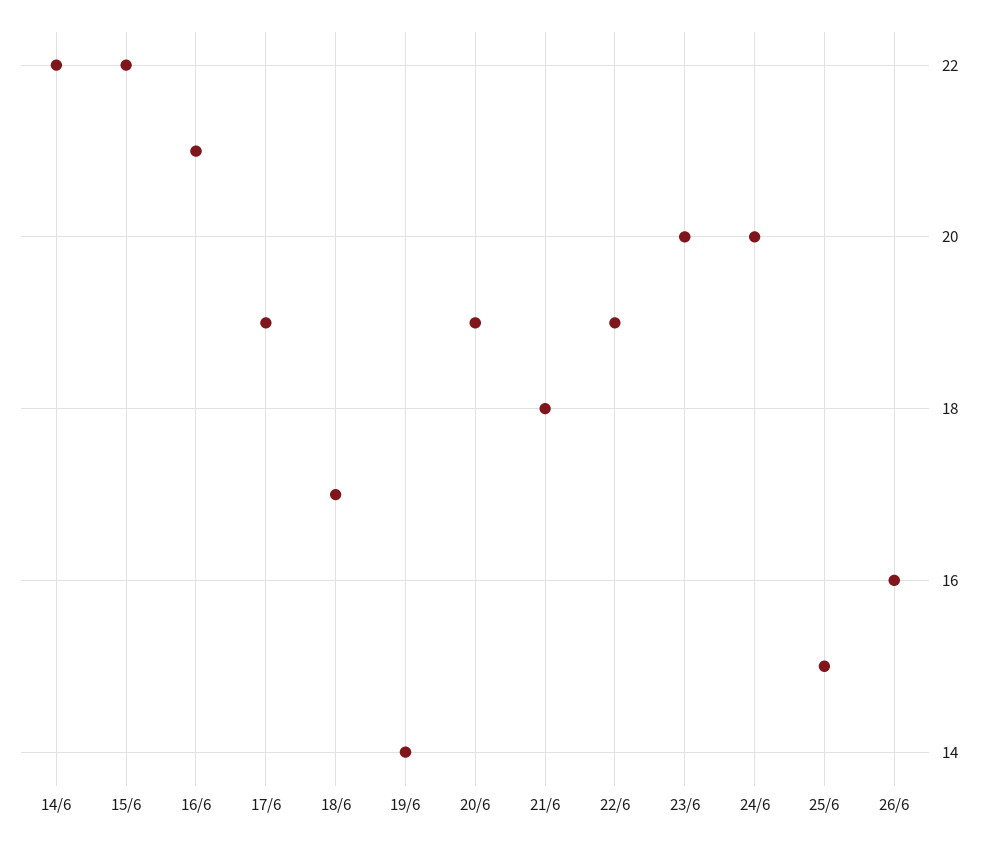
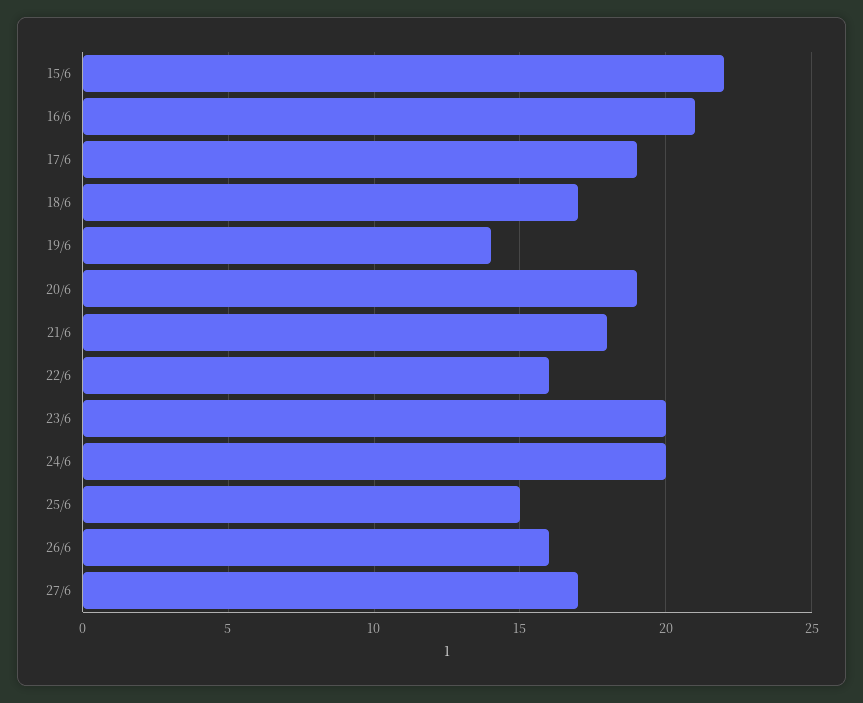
14/6: 22 -> none
22/6: 19 -> 16
27/6: none -> 17

